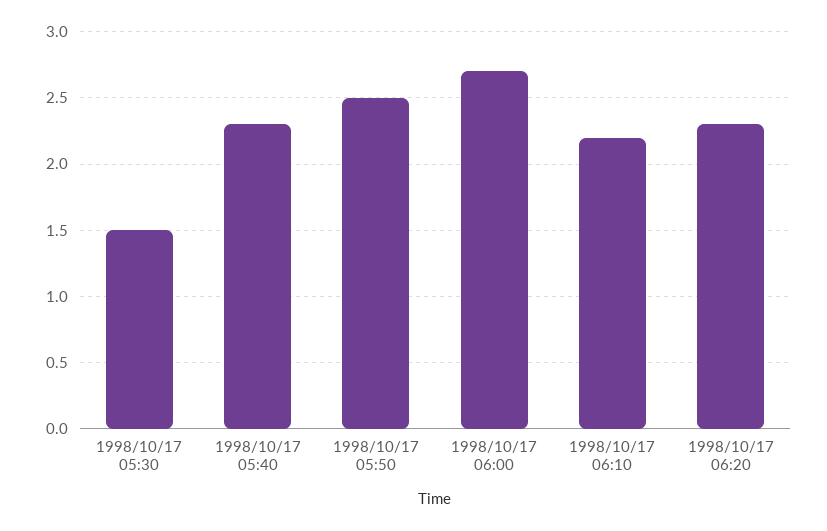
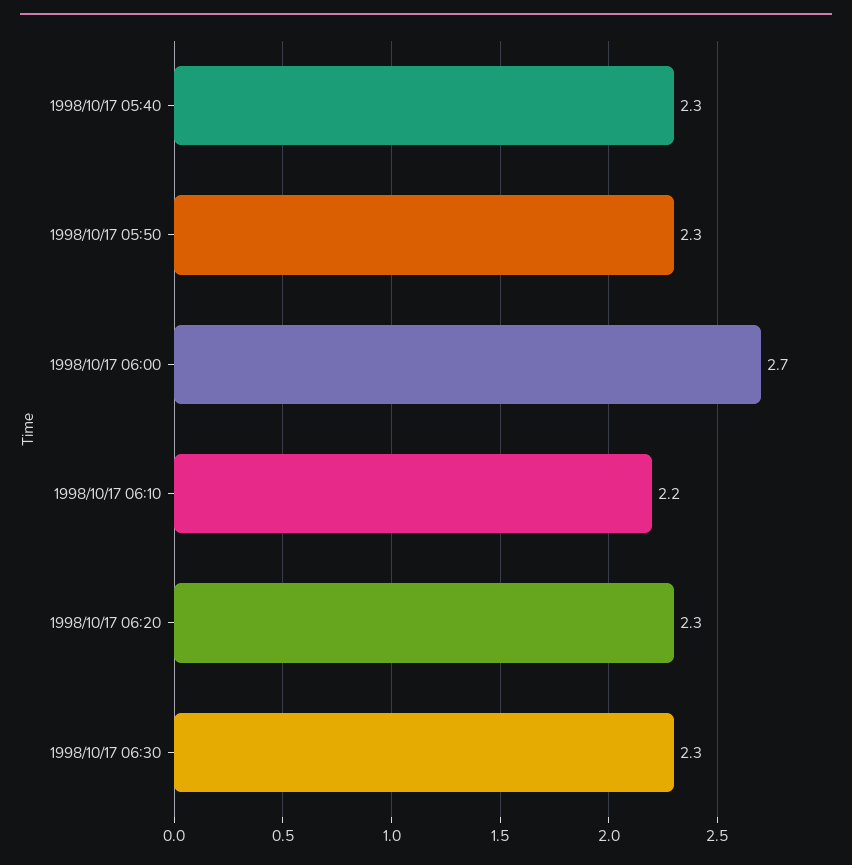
1998/10/17 05:30: 1.5 -> none
1998/10/17 05:50: 2.5 -> 2.3
1998/10/17 06:30: none -> 2.3

